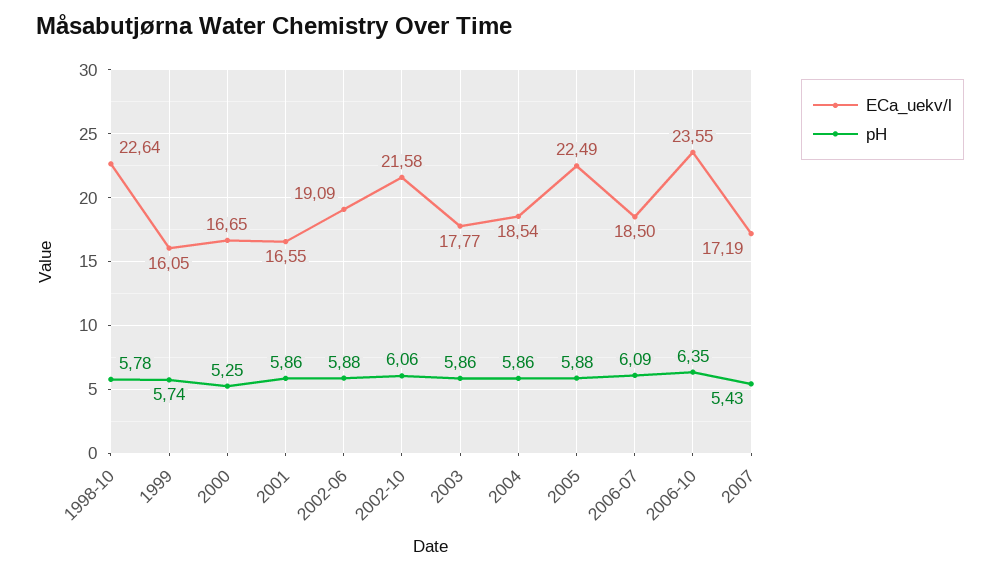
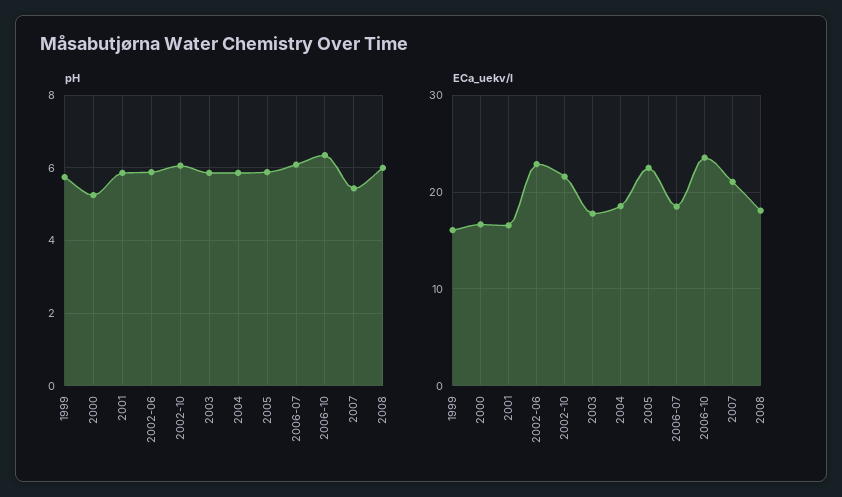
ECa_uekv/l, 1998-10: 22.64 -> none
pH, 1998-10: 5.78 -> none
ECa_uekv/l, 2002-06: 19.09 -> 23
ECa_uekv/l, 2007: 17.19 -> 21
pH, 2008: none -> 6
ECa_uekv/l, 2008: none -> 18

